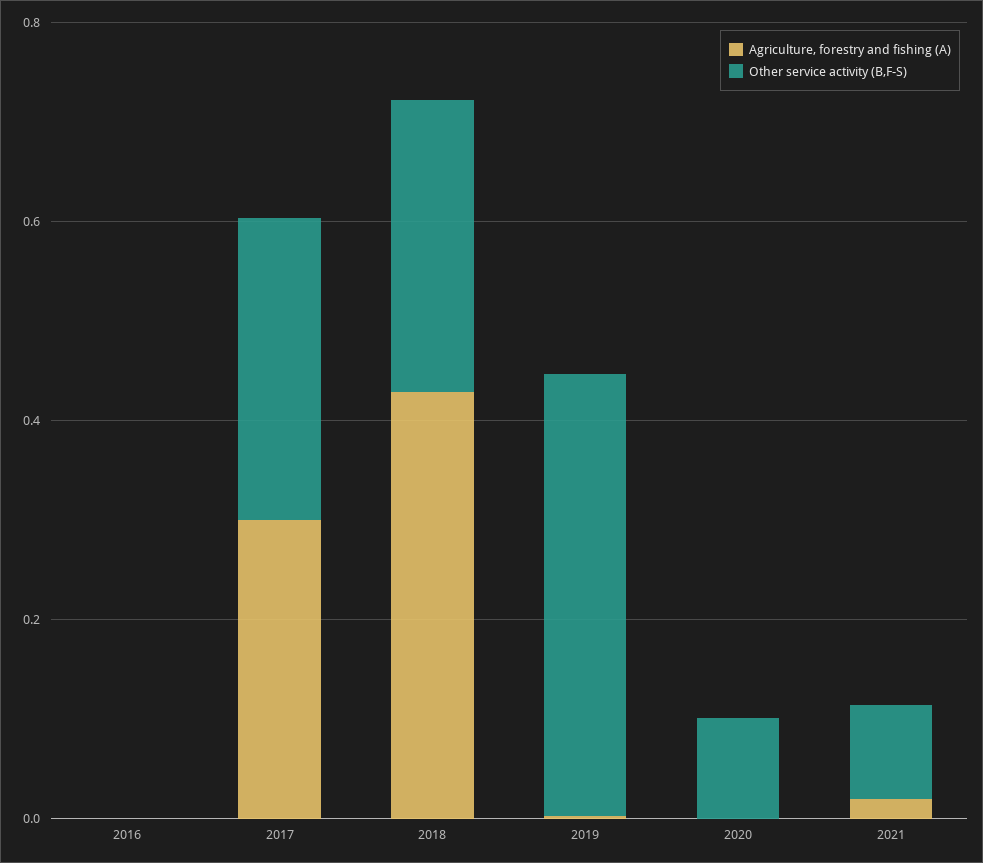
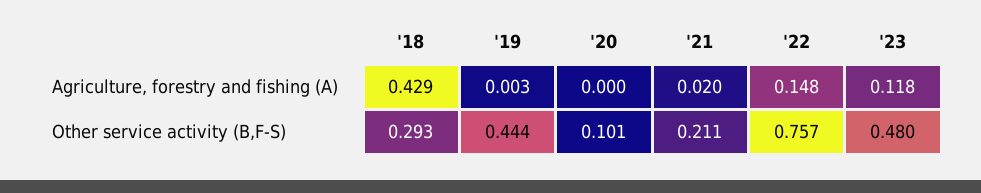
Agriculture, forestry and fishing (A), 2016: 0 -> none
Other service activity (B,F-S), 2016: 0 -> none
Agriculture, forestry and fishing (A), 2017: 0.3 -> none
Other service activity (B,F-S), 2017: 0.3 -> none
Other service activity (B,F-S), 2021: 0.1 -> 0.211
Agriculture, forestry and fishing (A), '22: none -> 0.148
Agriculture, forestry and fishing (A), '23: none -> 0.118
Other service activity (B,F-S), '22: none -> 0.757
Other service activity (B,F-S), '23: none -> 0.48

